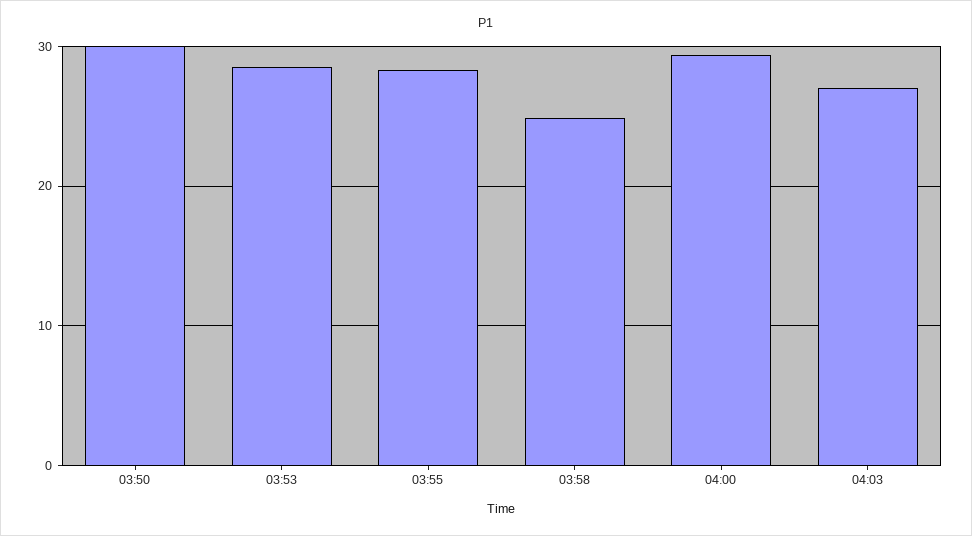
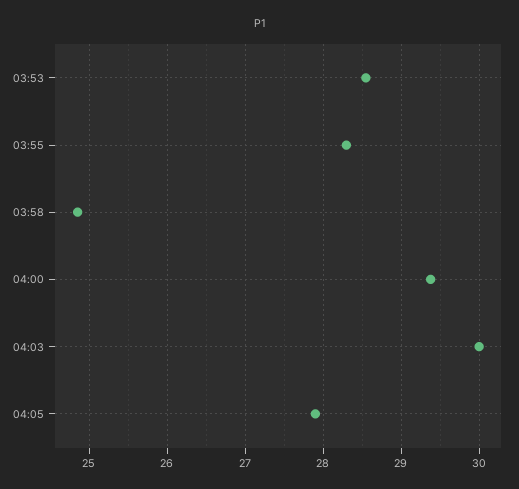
03:50: 30 -> none
04:03: 27 -> 30
04:05: none -> 27.9

